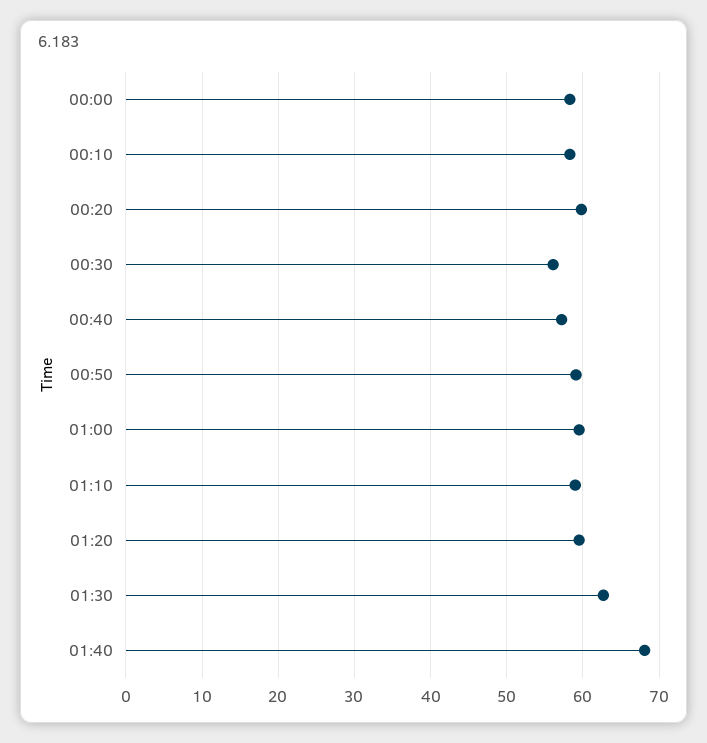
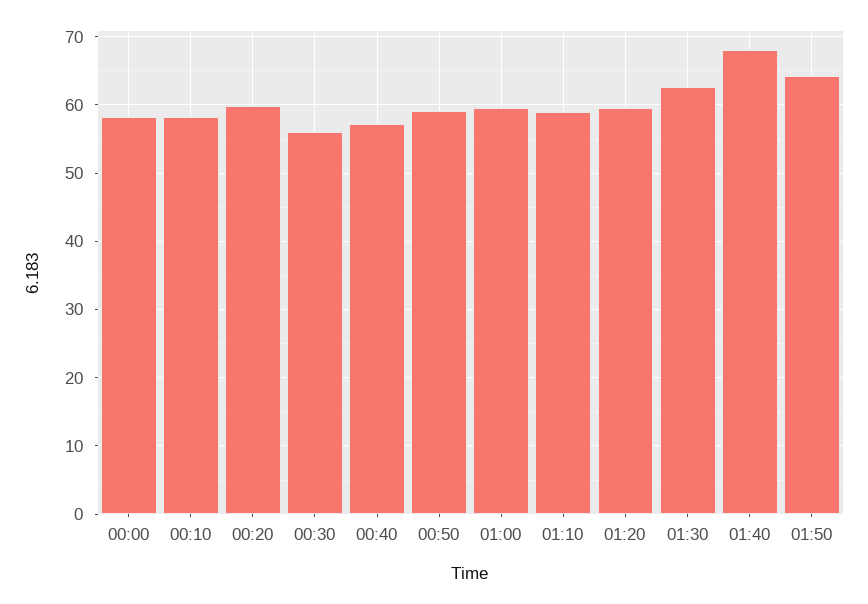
01:50: none -> 64

